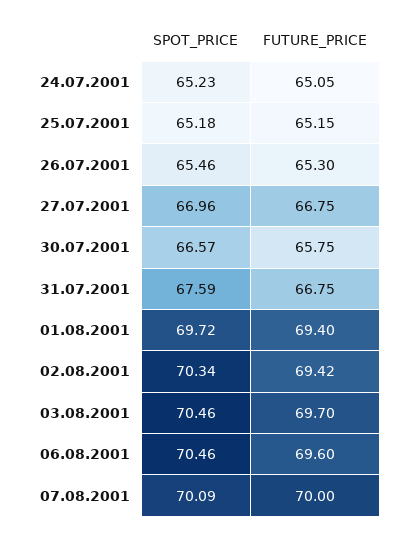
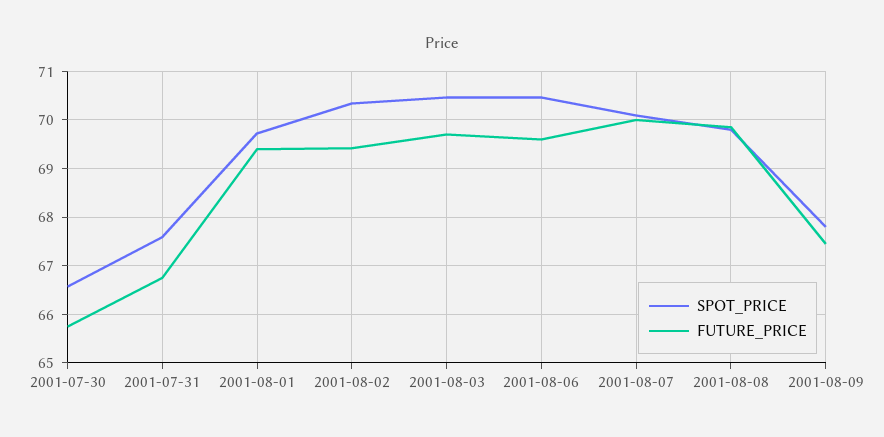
SPOT_PRICE, 24.07.2001: 65.23 -> none
FUTURE_PRICE, 24.07.2001: 65.05 -> none
SPOT_PRICE, 25.07.2001: 65.18 -> none
FUTURE_PRICE, 25.07.2001: 65.15 -> none
SPOT_PRICE, 26.07.2001: 65.46 -> none
FUTURE_PRICE, 26.07.2001: 65.3 -> none
SPOT_PRICE, 27.07.2001: 66.96 -> none
FUTURE_PRICE, 27.07.2001: 66.75 -> none
SPOT_PRICE, 2001-08-08: none -> 69.8
FUTURE_PRICE, 2001-08-08: none -> 69.8
SPOT_PRICE, 2001-08-09: none -> 67.8
FUTURE_PRICE, 2001-08-09: none -> 67.4

